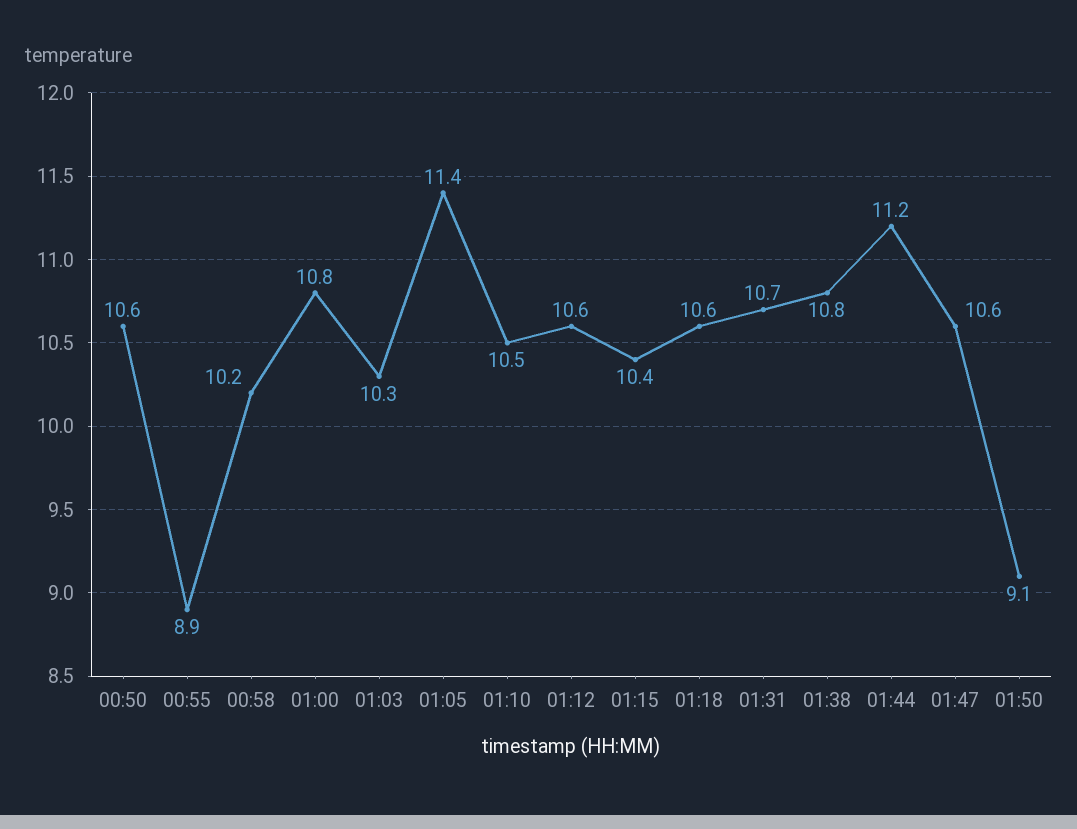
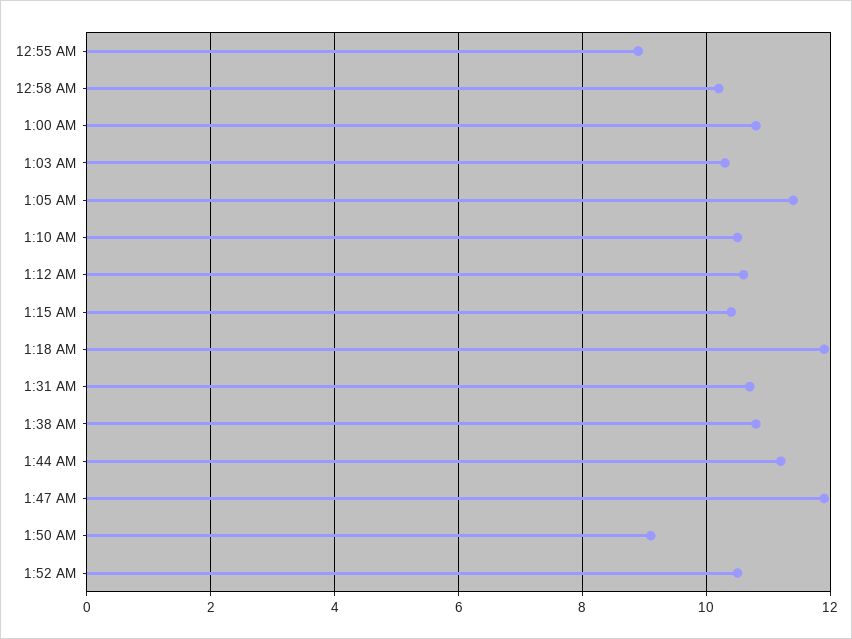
00:50: 10.6 -> none
01:18: 10.6 -> 12
01:47: 10.6 -> 12
1:52 AM: none -> 10.5

